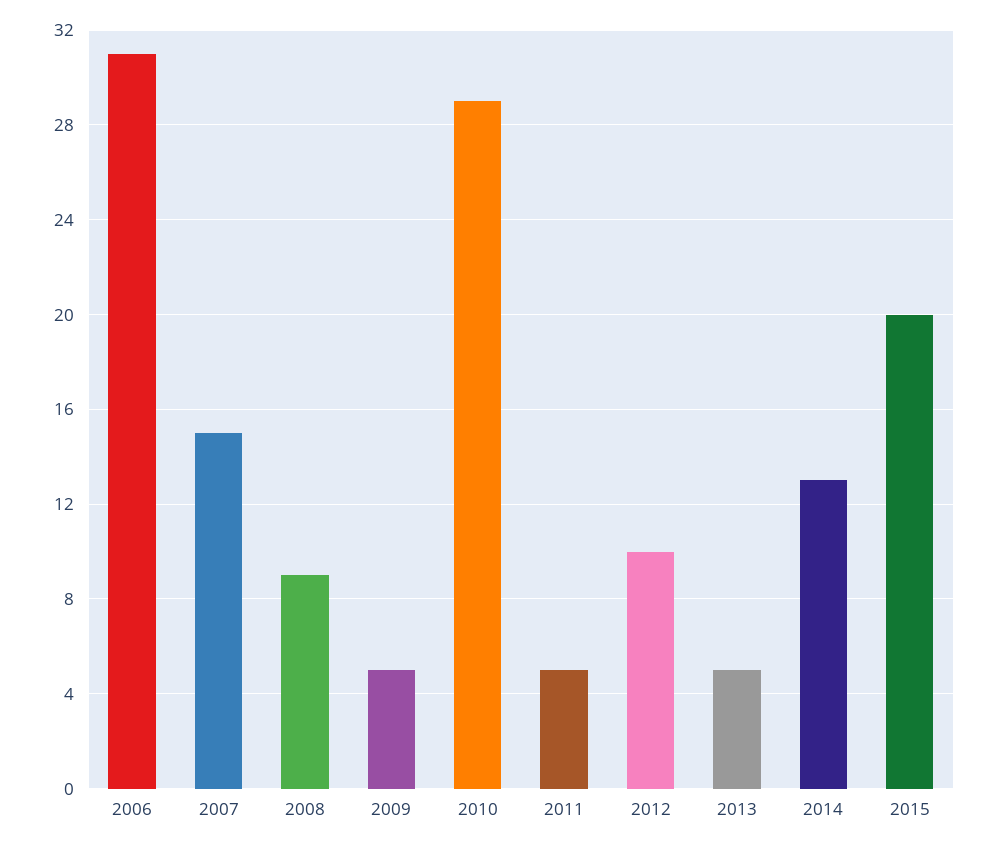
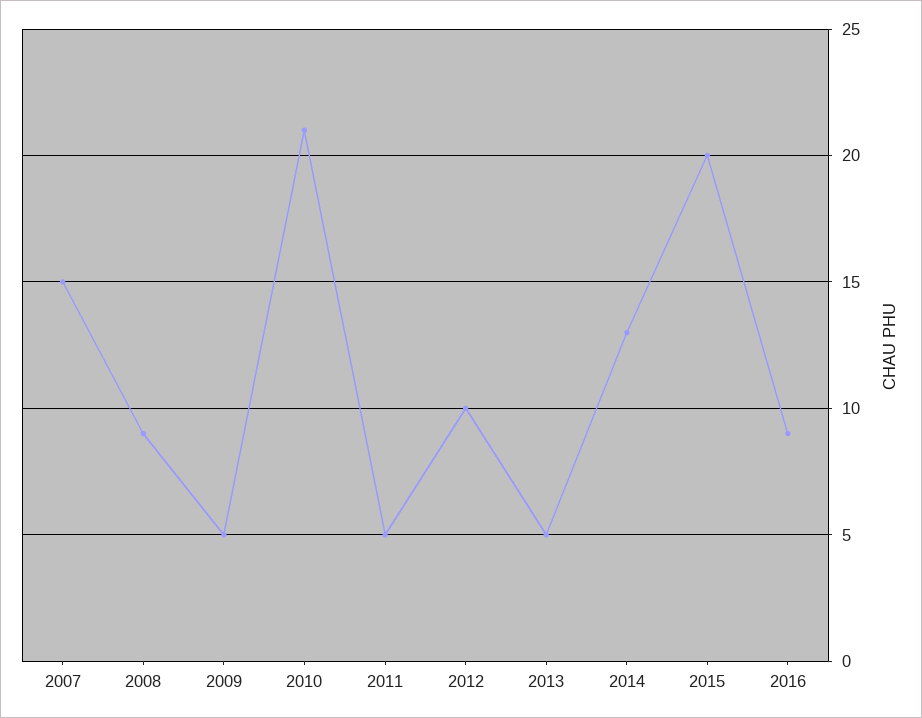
2006: 31 -> none
2010: 29 -> 21
2016: none -> 9

